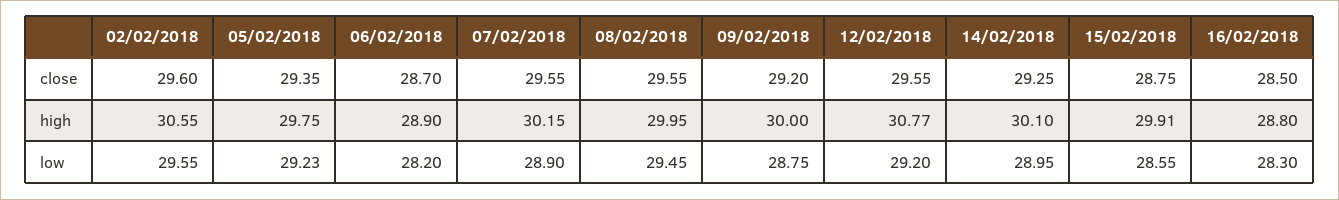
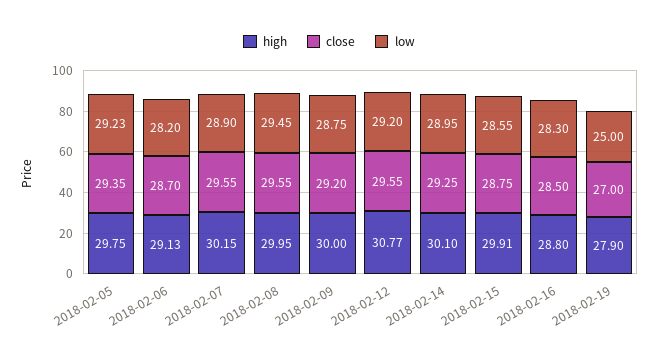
close, 02/02/2018: 29.6 -> none
high, 02/02/2018: 30.55 -> none
high, 06/02/2018: 28.9 -> 29.13
low, 02/02/2018: 29.55 -> none
high, 2018-02-19: none -> 27.9
close, 2018-02-19: none -> 27
low, 2018-02-19: none -> 25

